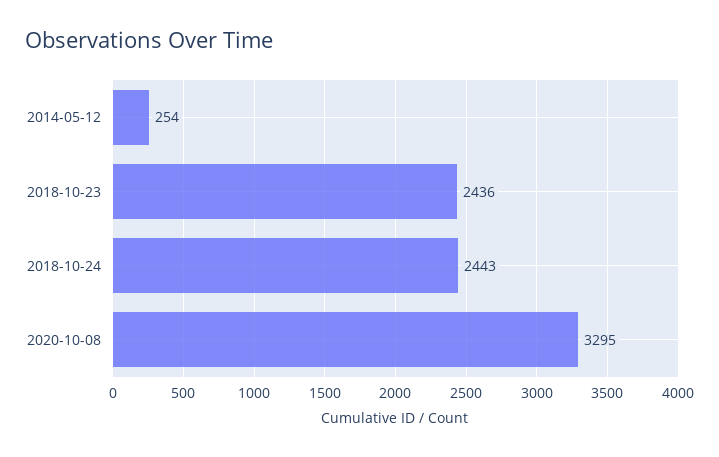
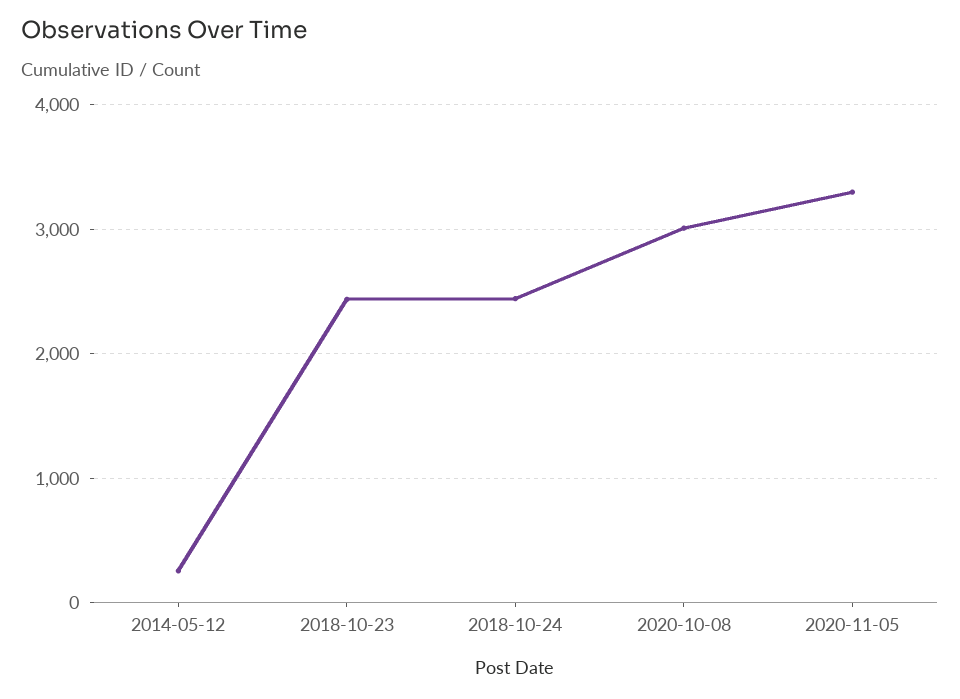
2020-10-08: 3295 -> 3000
2020-11-05: none -> 3300

